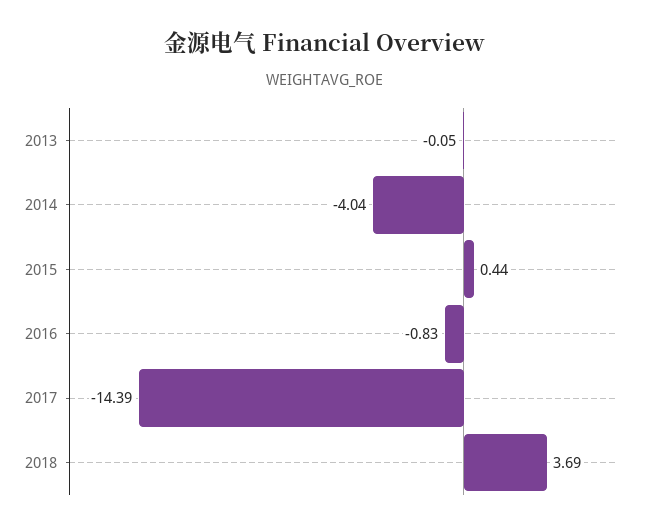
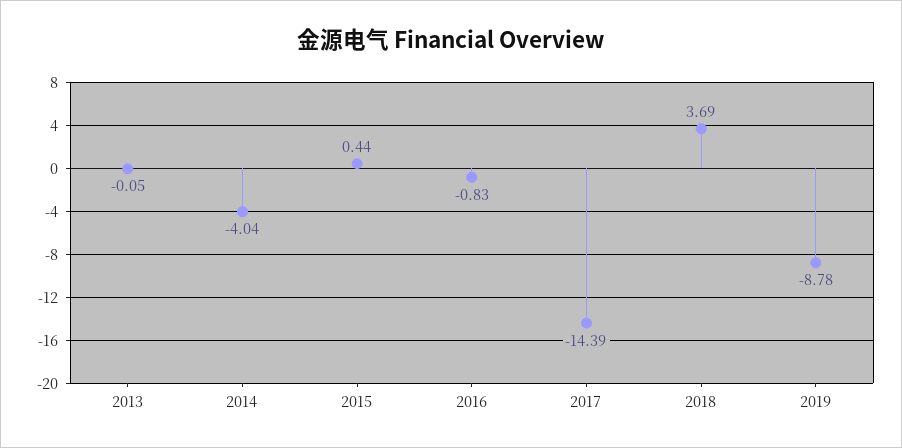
2019: none -> -8.78

